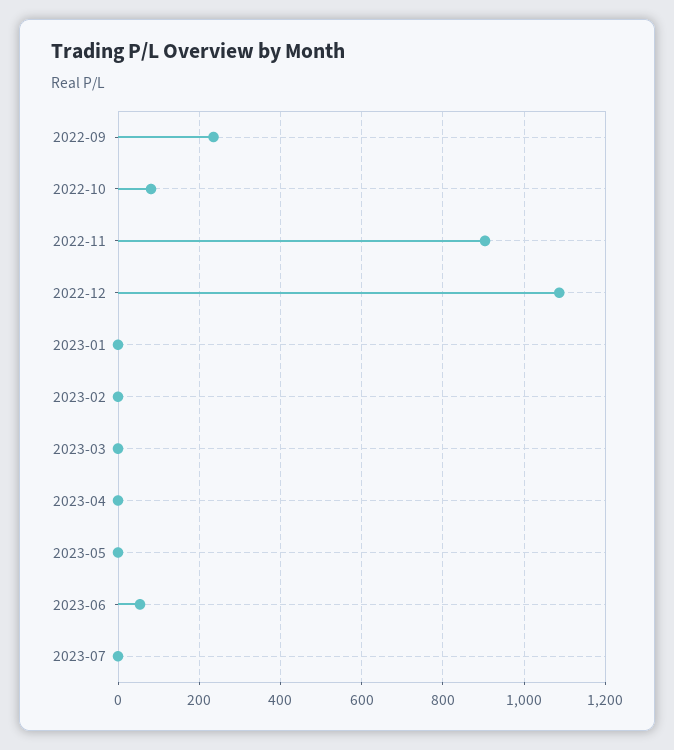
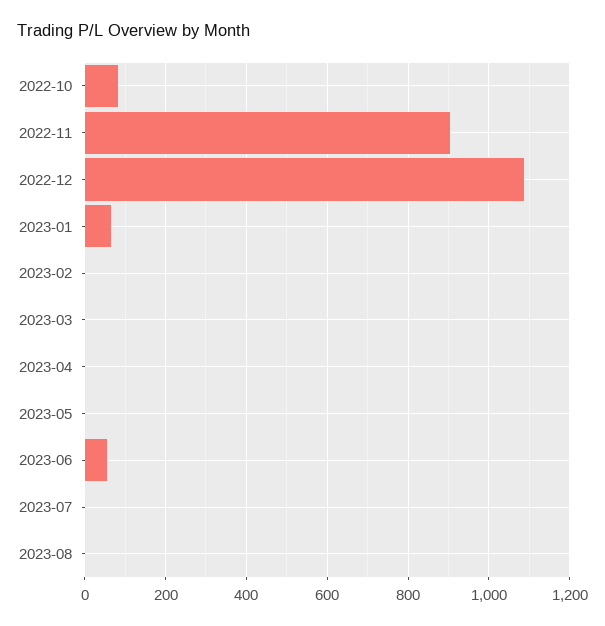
2022-09: 240 -> none
2023-01: 0 -> 60
2023-08: none -> 0

